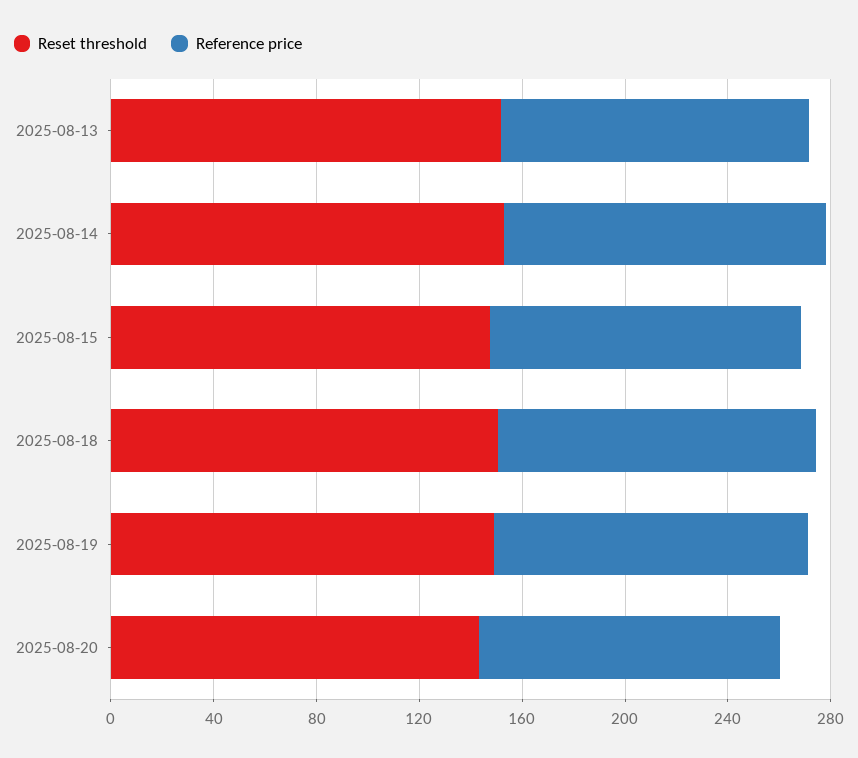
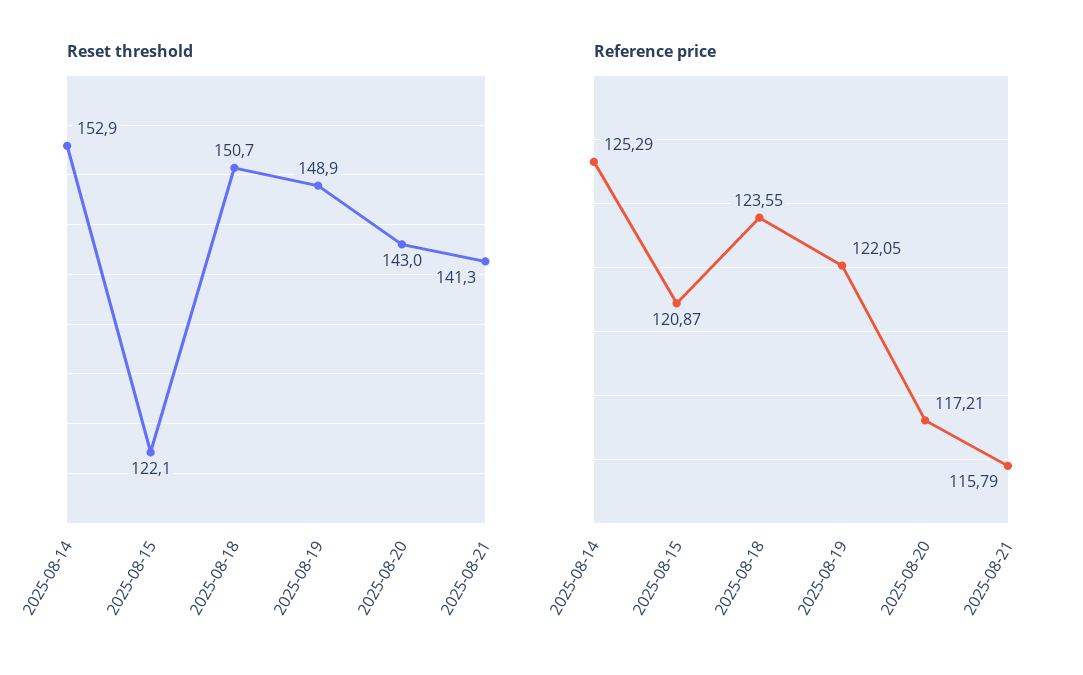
Reset threshold, 2025-08-13: 150 -> none
Reference price, 2025-08-13: 120 -> none
Reset threshold, 2025-08-15: 150 -> 122.1
Reset threshold, 2025-08-21: none -> 141.3
Reference price, 2025-08-21: none -> 115.79

